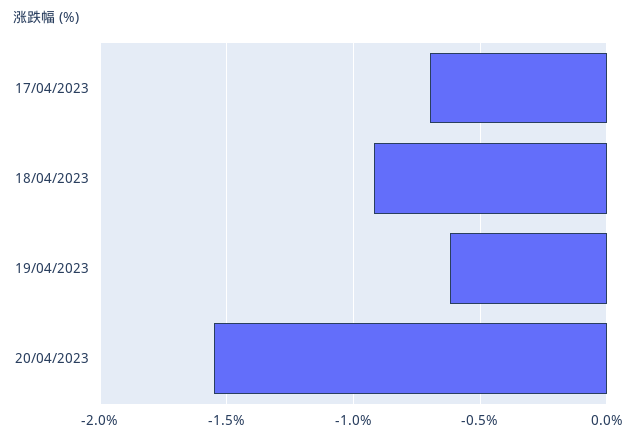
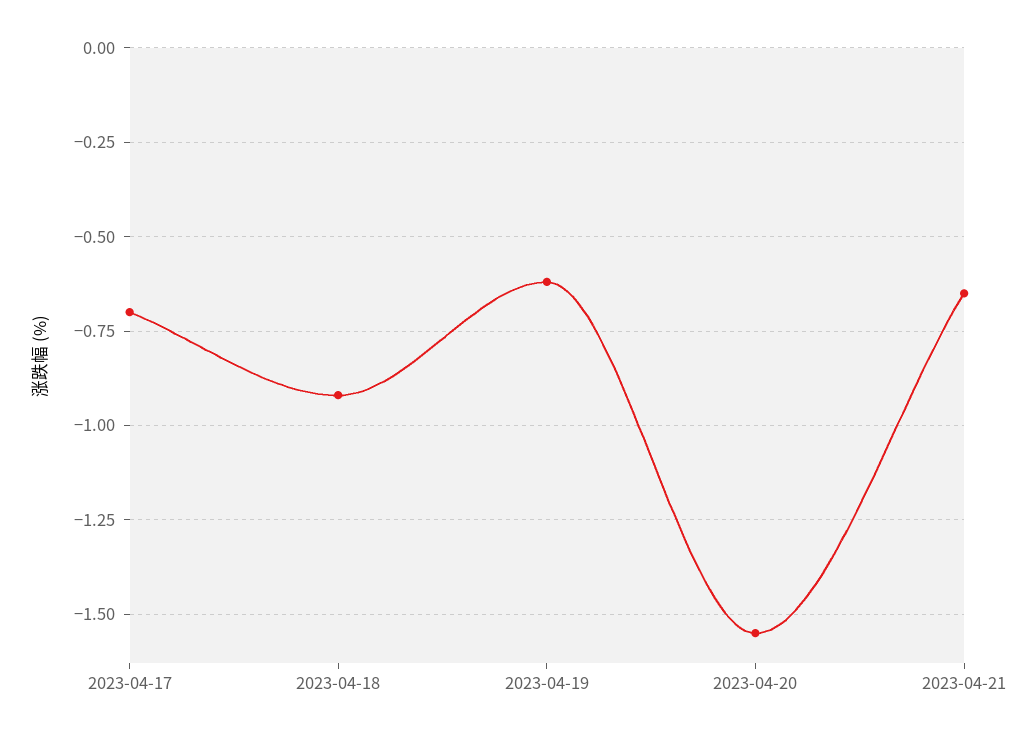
2023-04-21: none -> -0.65

